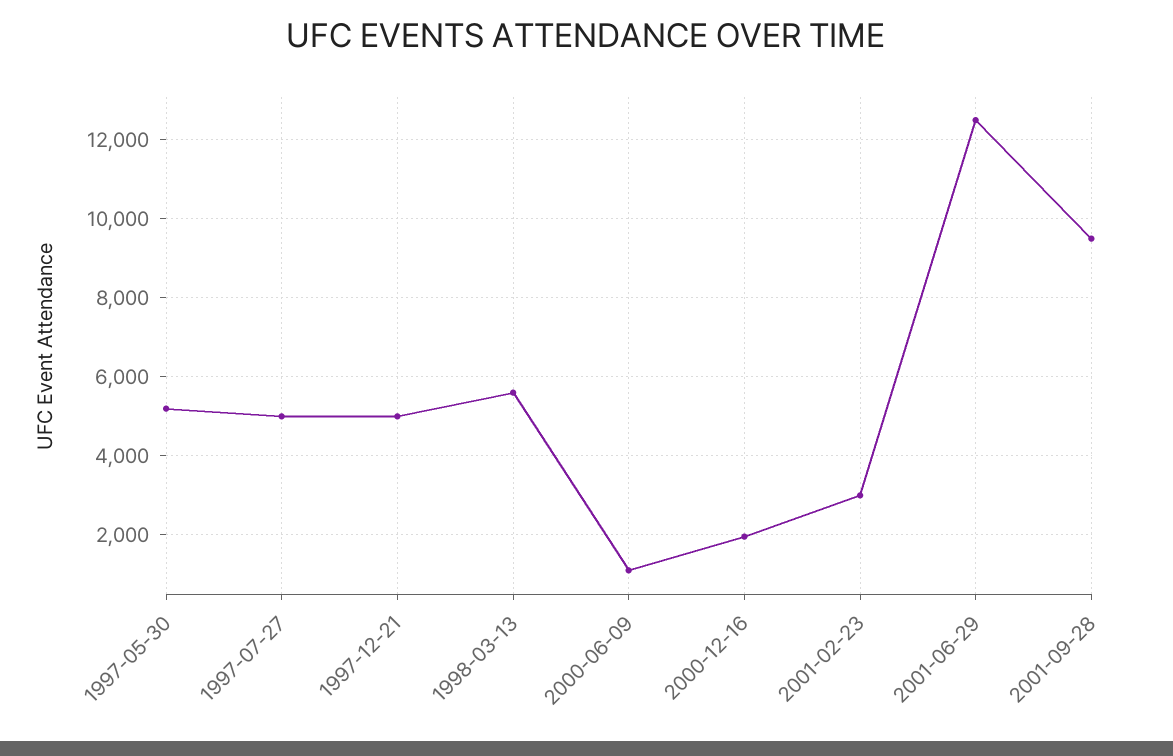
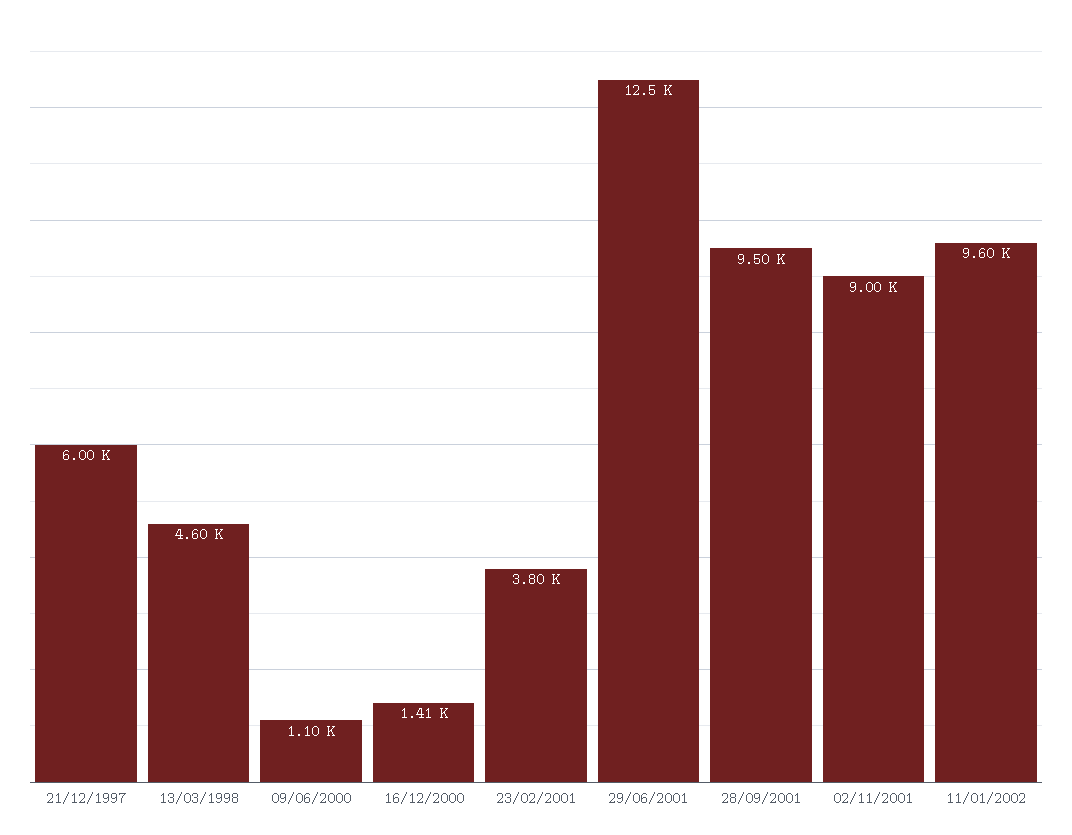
1997-05-30: 5200 -> none
1997-07-27: 5000 -> none
1997-12-21: 5000 -> 6000
1998-03-13: 5600 -> 4600
2000-12-16: 2000 -> 1410
2001-02-23: 3000 -> 3800
02/11/2001: none -> 9000
11/01/2002: none -> 9600

